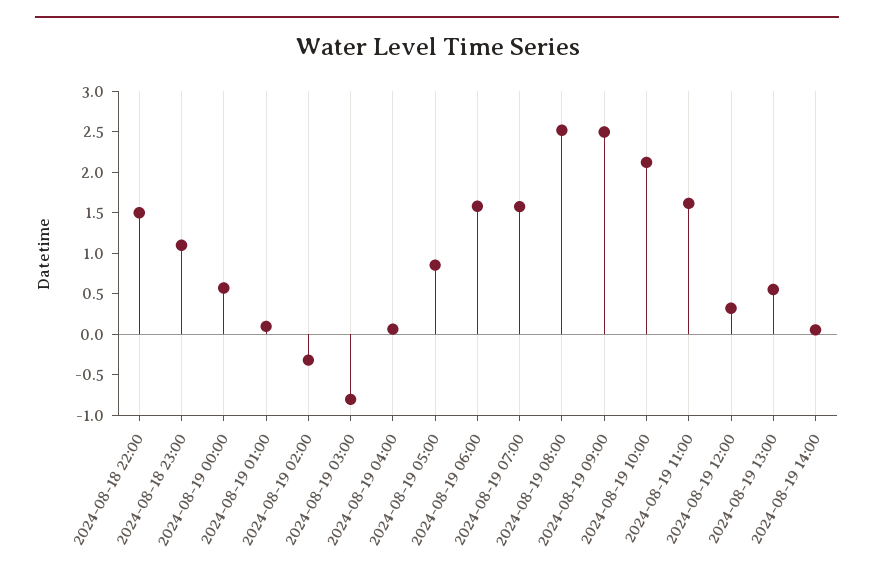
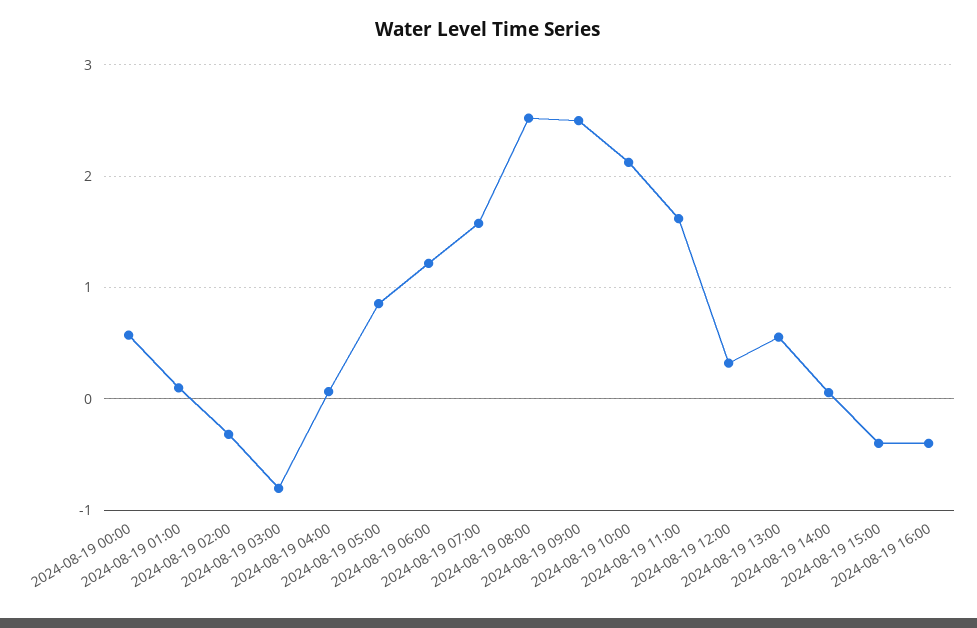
2024-08-18 22:00: 1.5 -> none
2024-08-18 23:00: 1.1 -> none
2024-08-19 06:00: 1.6 -> 1.2
2024-08-19 15:00: none -> -0.4
2024-08-19 16:00: none -> -0.4

